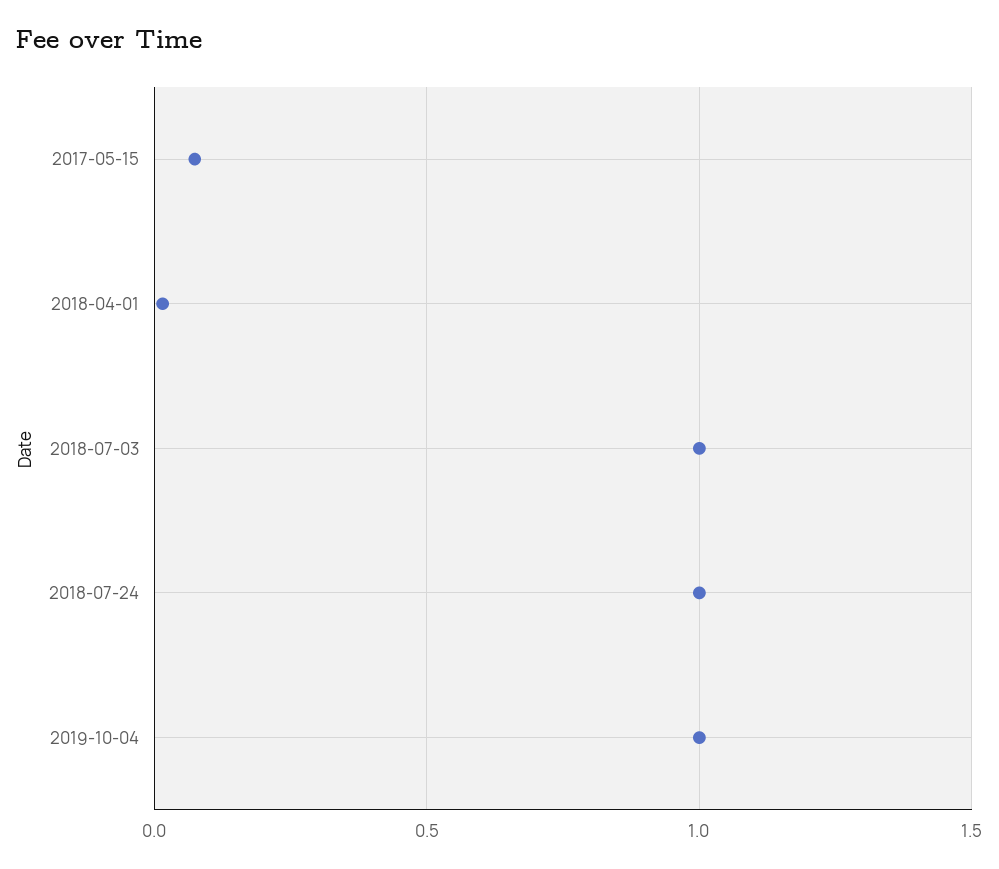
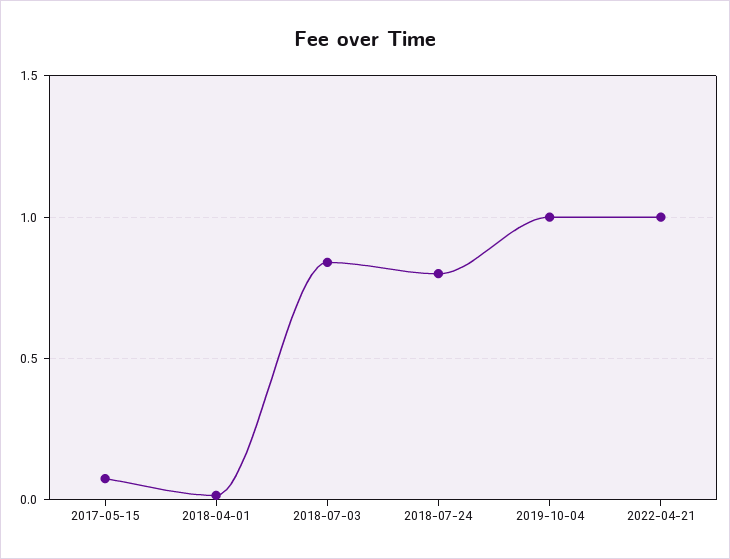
2018-07-03: 1 -> 0.85
2018-07-24: 1 -> 0.8
2022-04-21: none -> 1

